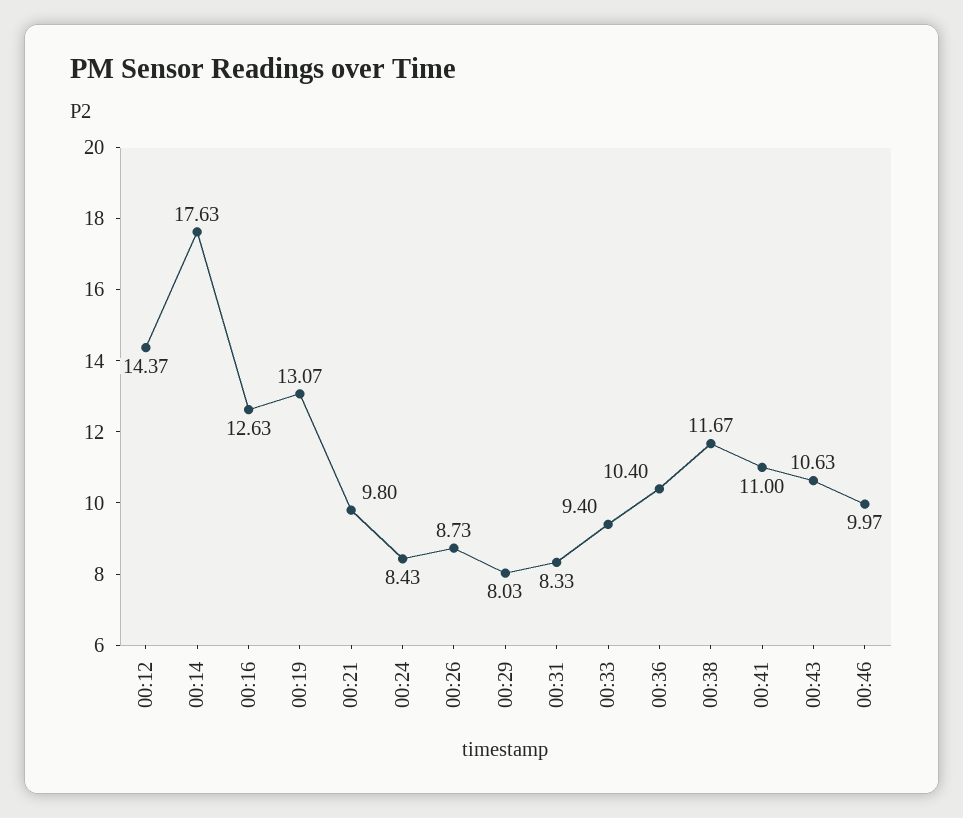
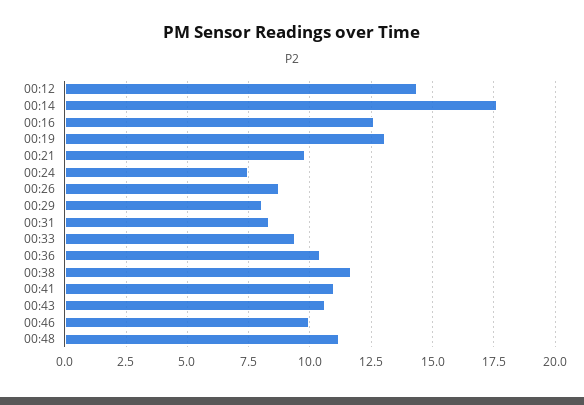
00:24: 8.43 -> 7.5
00:48: none -> 11.25

